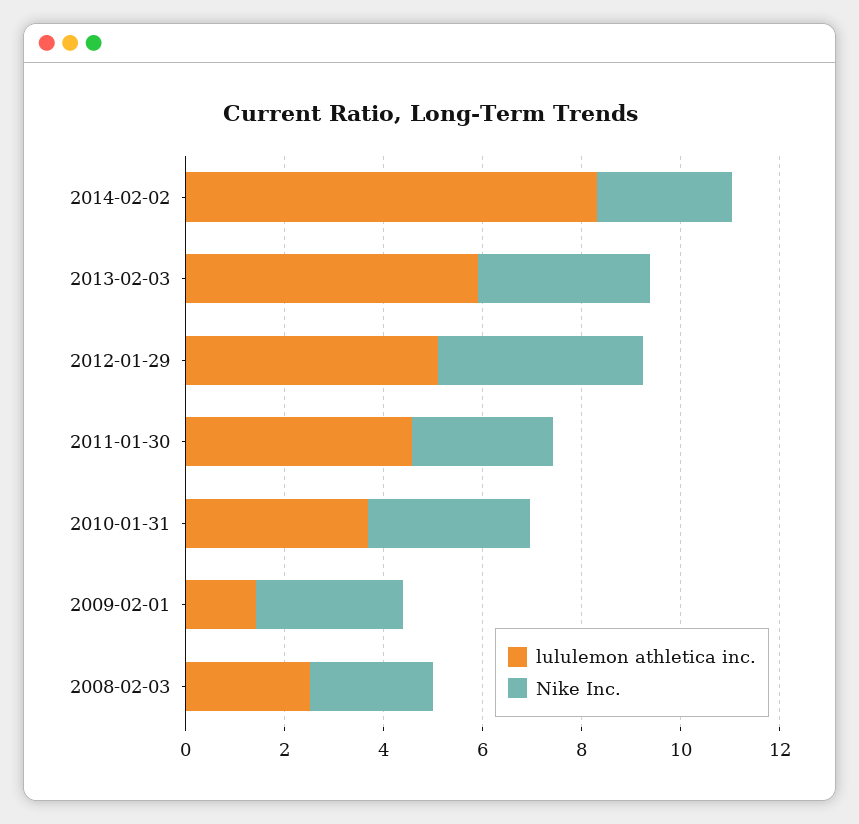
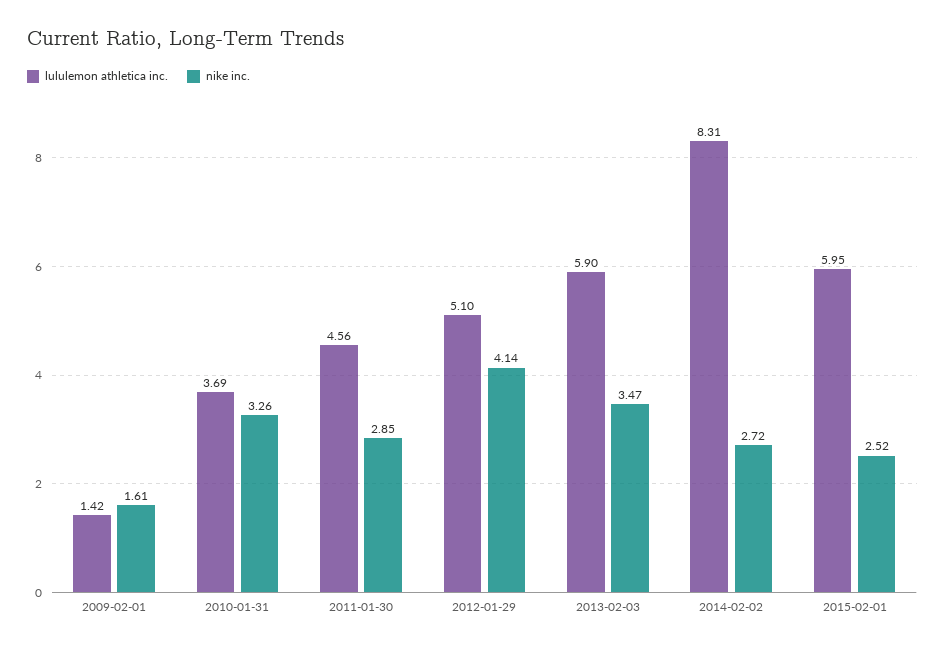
Nike Inc., 2009-02-01: 3 -> 1.61
lululemon athletica inc., 2008-02-03: 2.5 -> none
Nike Inc., 2008-02-03: 2.5 -> none
lululemon athletica inc., 2015-02-01: none -> 5.95
Nike Inc., 2015-02-01: none -> 2.52

